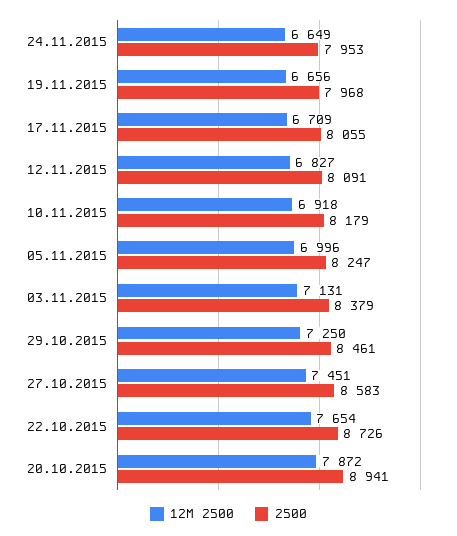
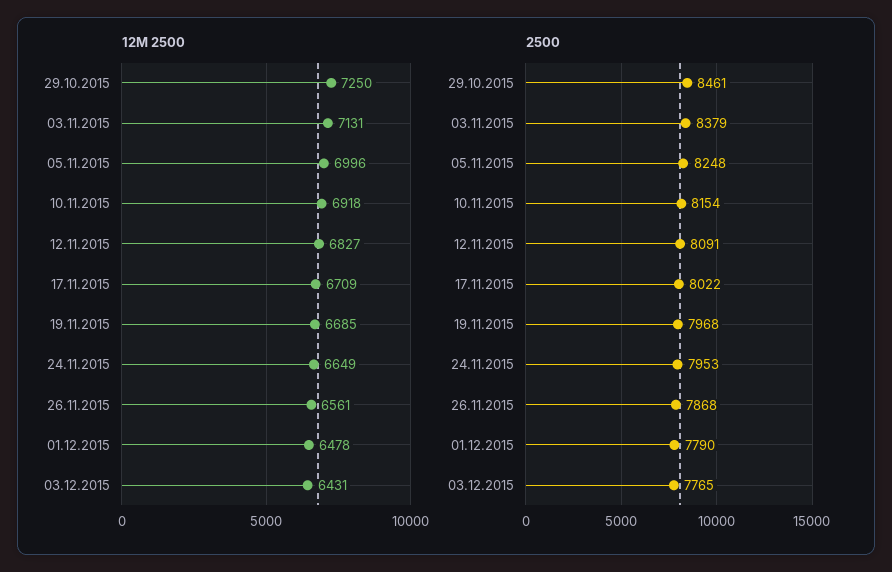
12M 2500, 19.11.2015: 6656 -> 6685
2500, 17.11.2015: 8055 -> 8022
2500, 10.11.2015: 8179 -> 8154
2500, 05.11.2015: 8247 -> 8248
12M 2500, 27.10.2015: 7451 -> none
2500, 27.10.2015: 8583 -> none
12M 2500, 22.10.2015: 7654 -> none
2500, 22.10.2015: 8726 -> none
12M 2500, 20.10.2015: 7872 -> none
2500, 20.10.2015: 8941 -> none
12M 2500, 26.11.2015: none -> 6561
12M 2500, 01.12.2015: none -> 6478
12M 2500, 03.12.2015: none -> 6431
2500, 26.11.2015: none -> 7868
2500, 01.12.2015: none -> 7790
2500, 03.12.2015: none -> 7765

